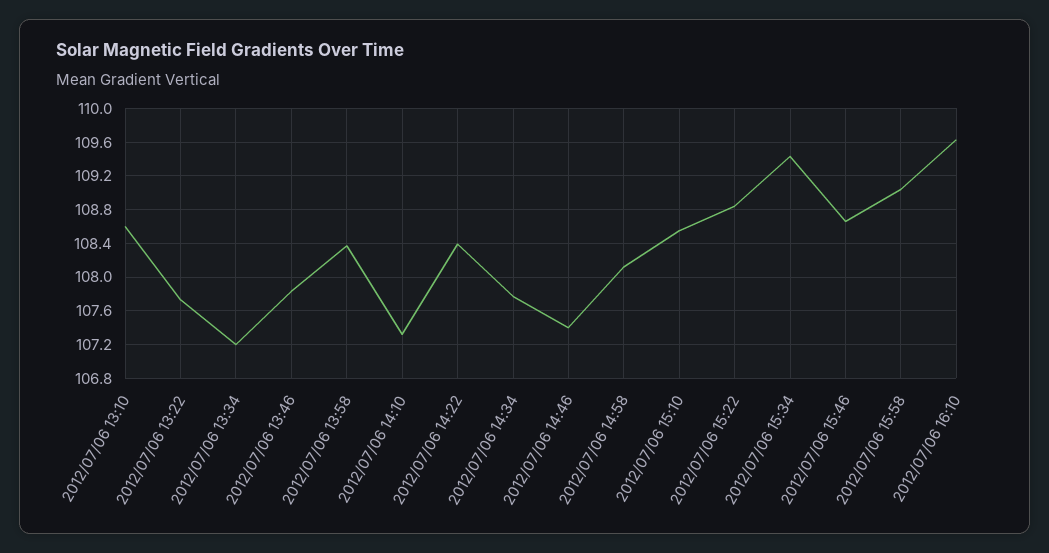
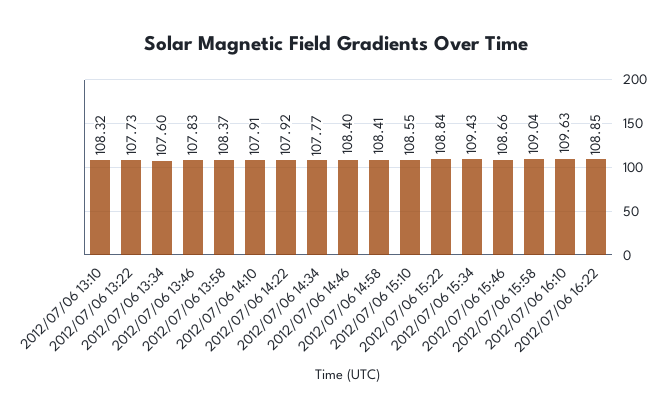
2012/07/06 13:10: 108.6 -> 108.32
2012/07/06 13:34: 107.2 -> 107.6
2012/07/06 14:10: 107.3 -> 107.91
2012/07/06 14:22: 108.4 -> 107.92
2012/07/06 14:46: 107.4 -> 108.4
2012/07/06 14:58: 108.1 -> 108.41
2012/07/06 16:22: none -> 108.85

